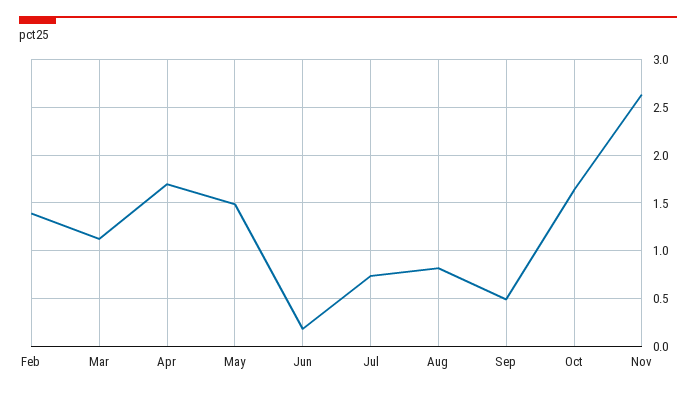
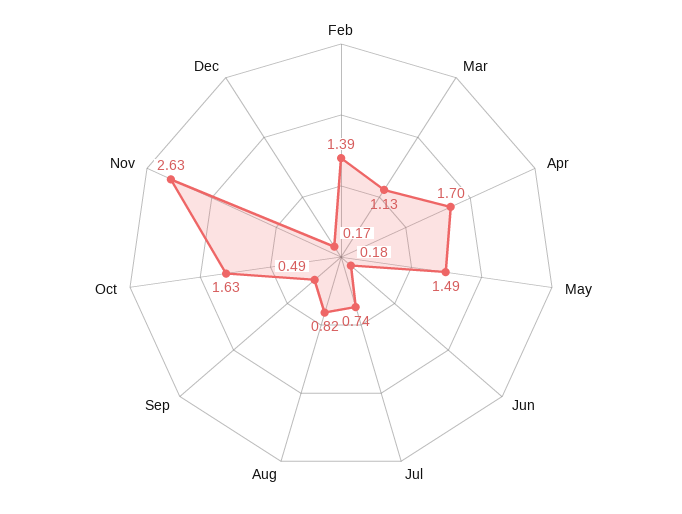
Dec: none -> 0.17

